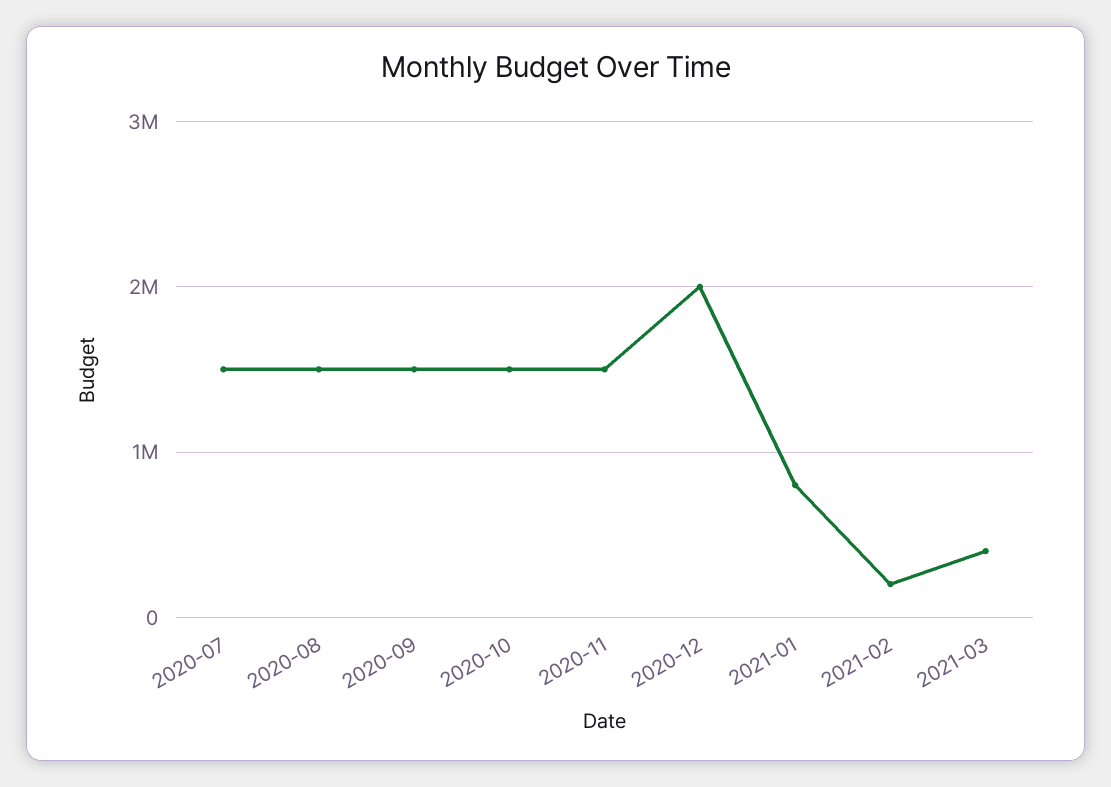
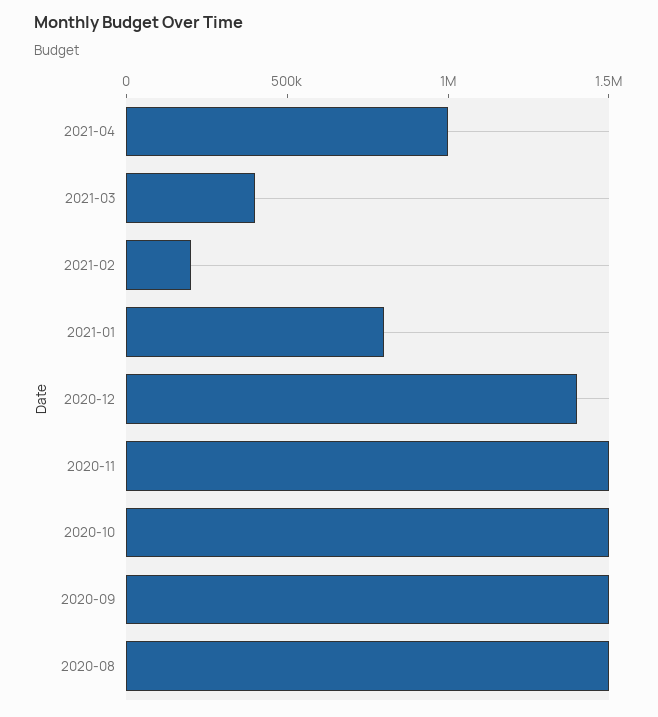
2020-07: 1500000 -> none
2020-12: 2000000 -> 1400000
2021-04: none -> 1000000

